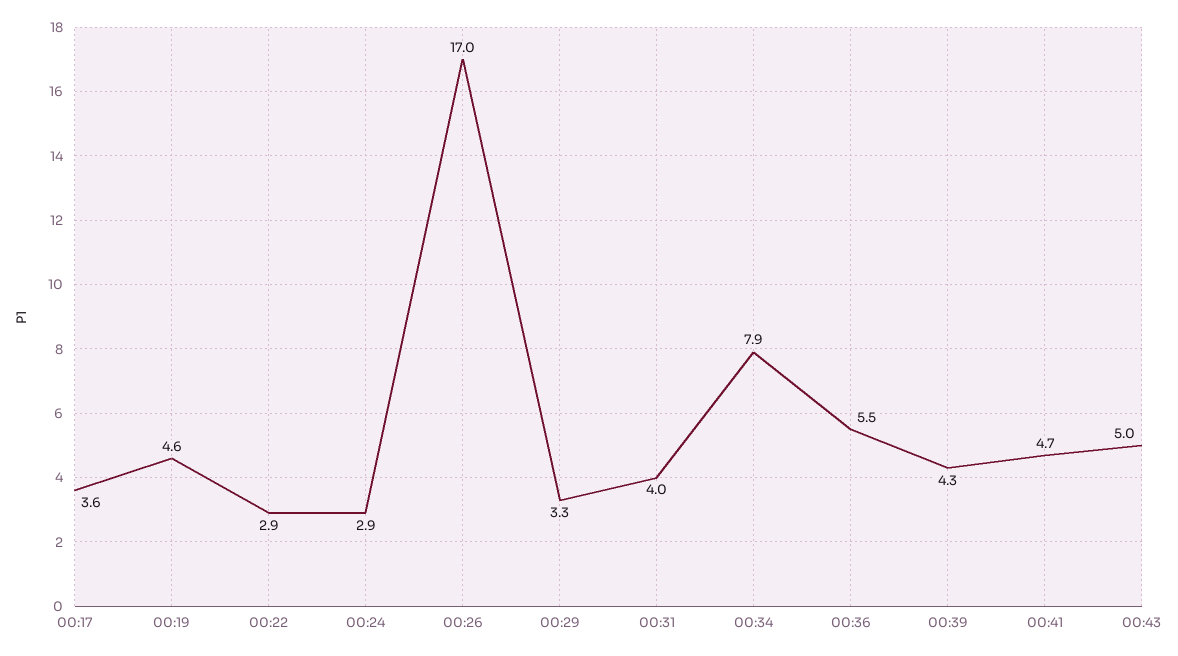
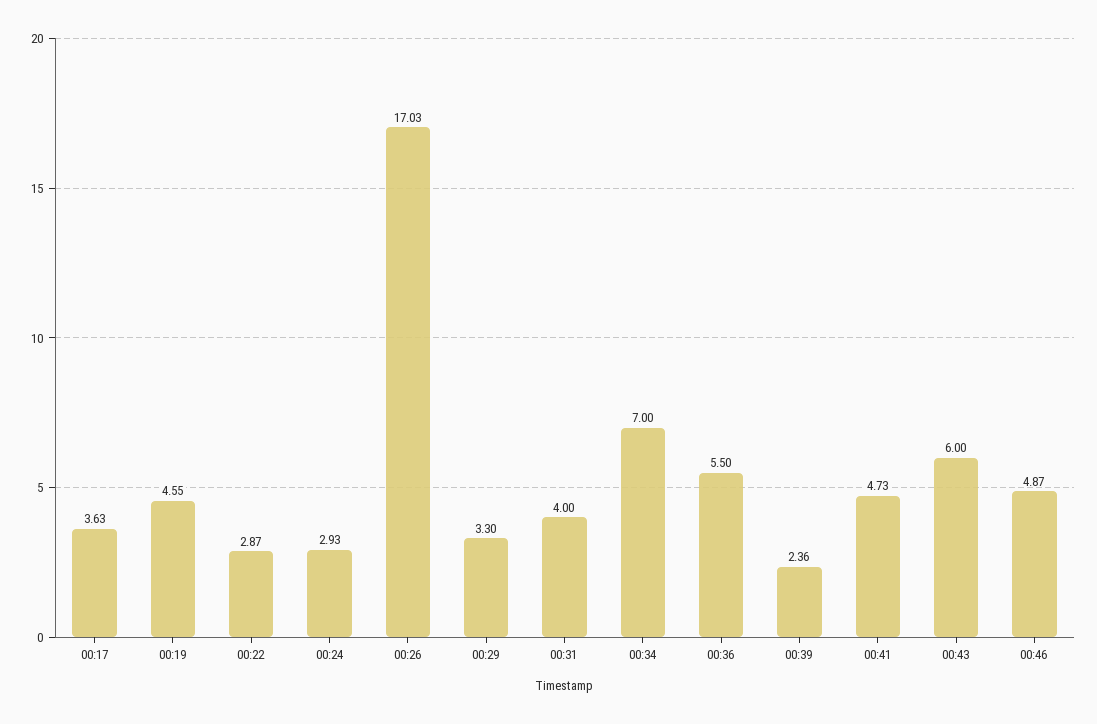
00:34: 7.9 -> 7
00:39: 4.3 -> 2.36
00:43: 5 -> 6
00:46: none -> 4.87

